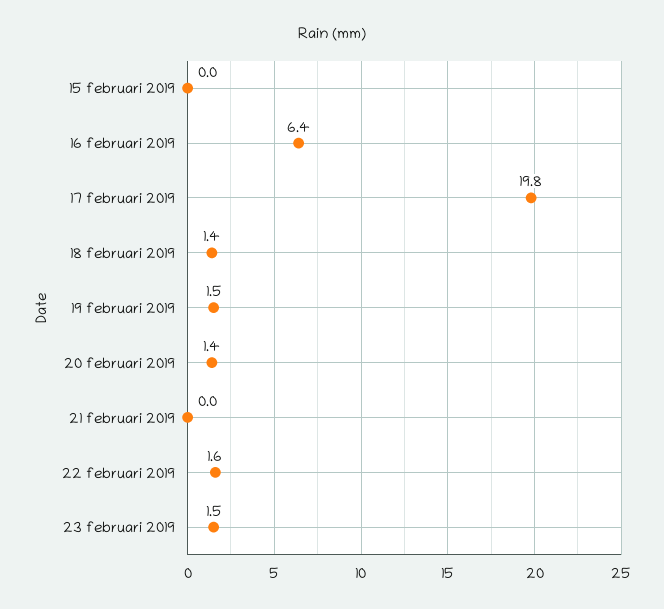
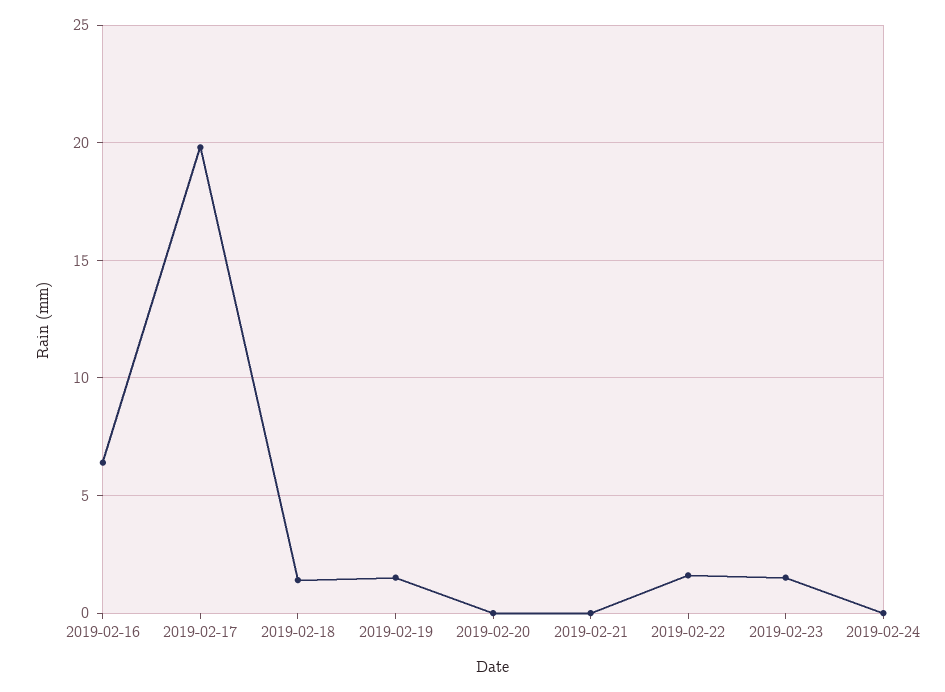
15 februari 2019: 0 -> none
20 februari 2019: 1.4 -> 0
2019-02-24: none -> 0

